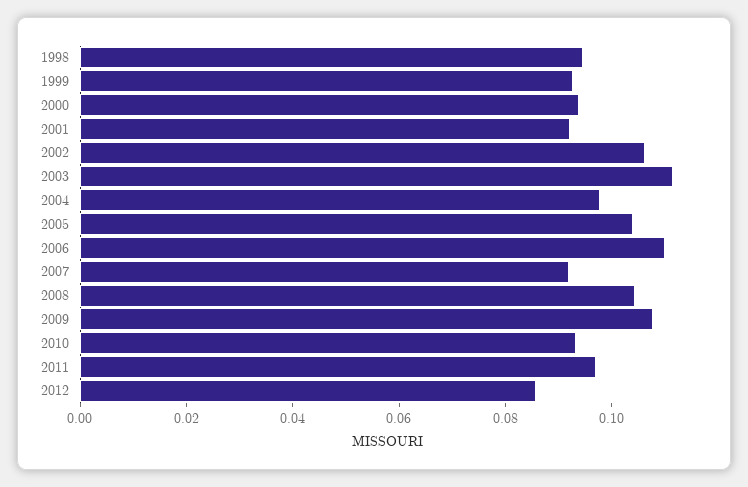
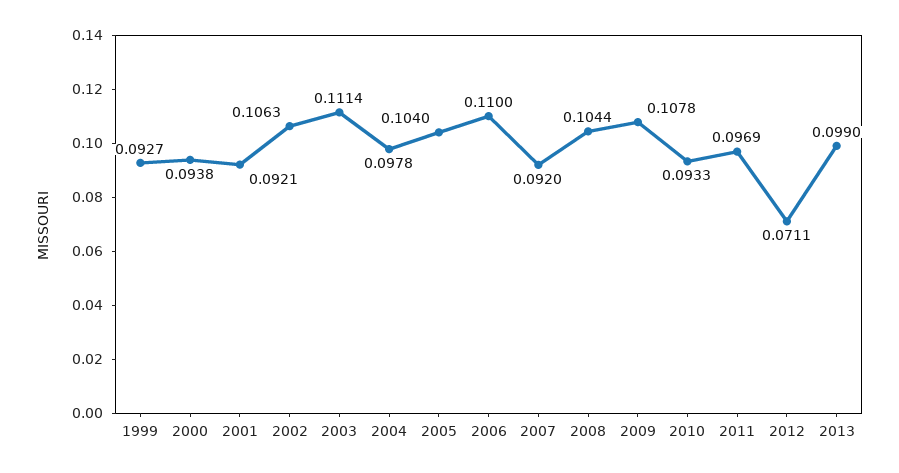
1998: 0.095 -> none
2012: 0.085 -> 0.0711
2013: none -> 0.099

